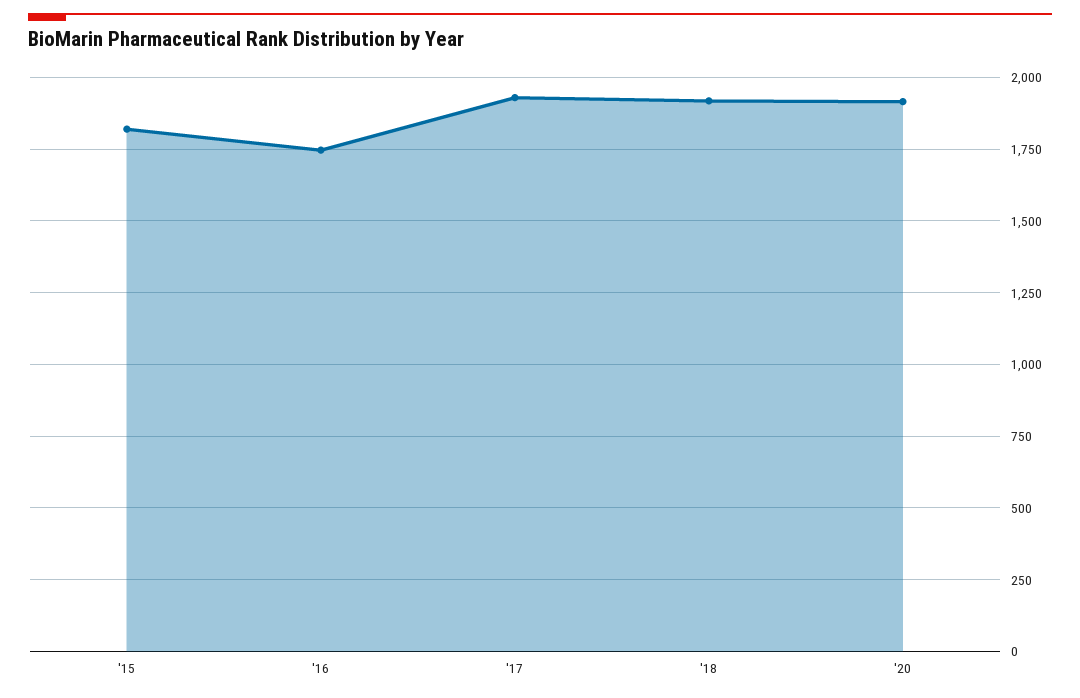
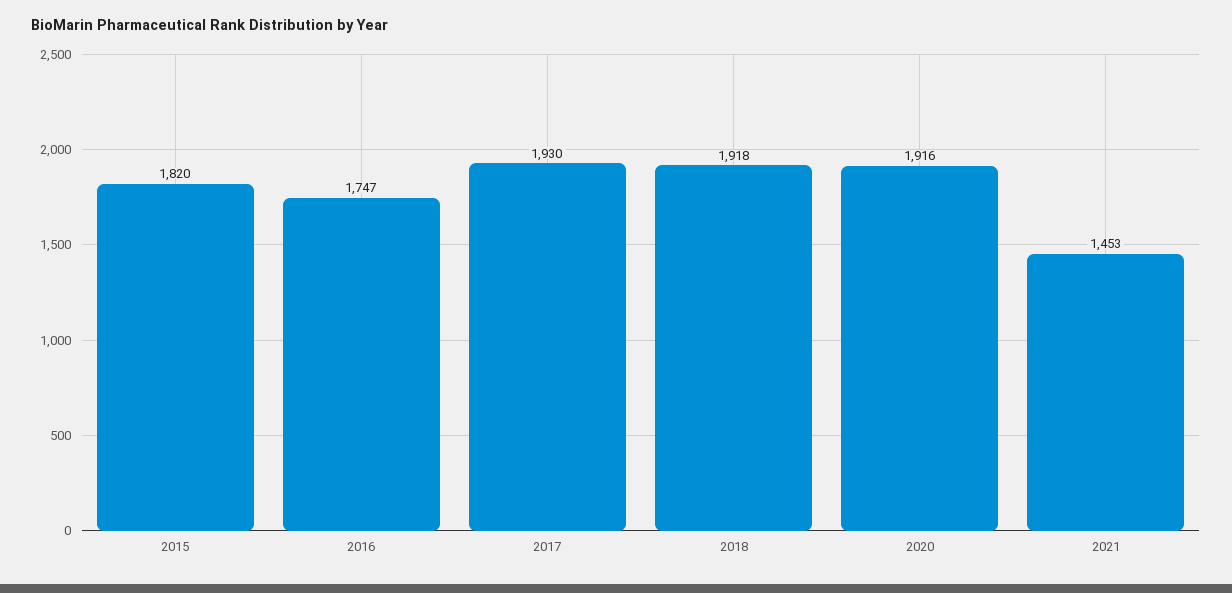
2021: none -> 1453

